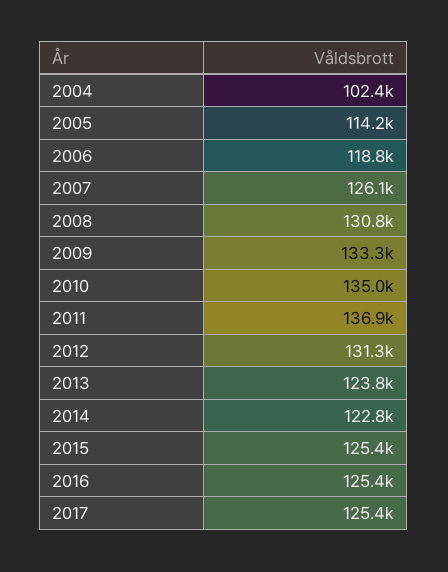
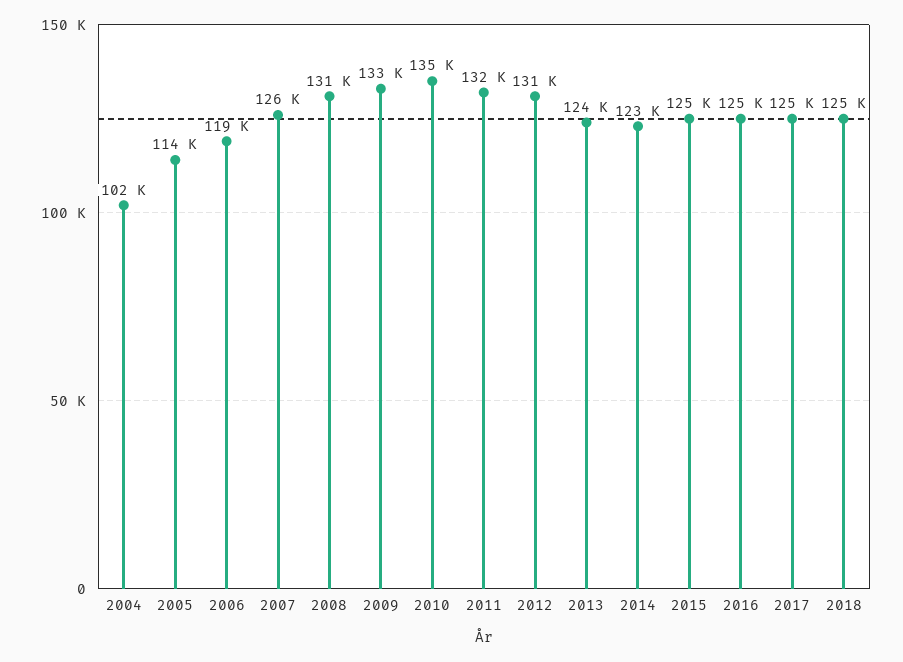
2011: 136900 -> 132000
2018: none -> 125000

